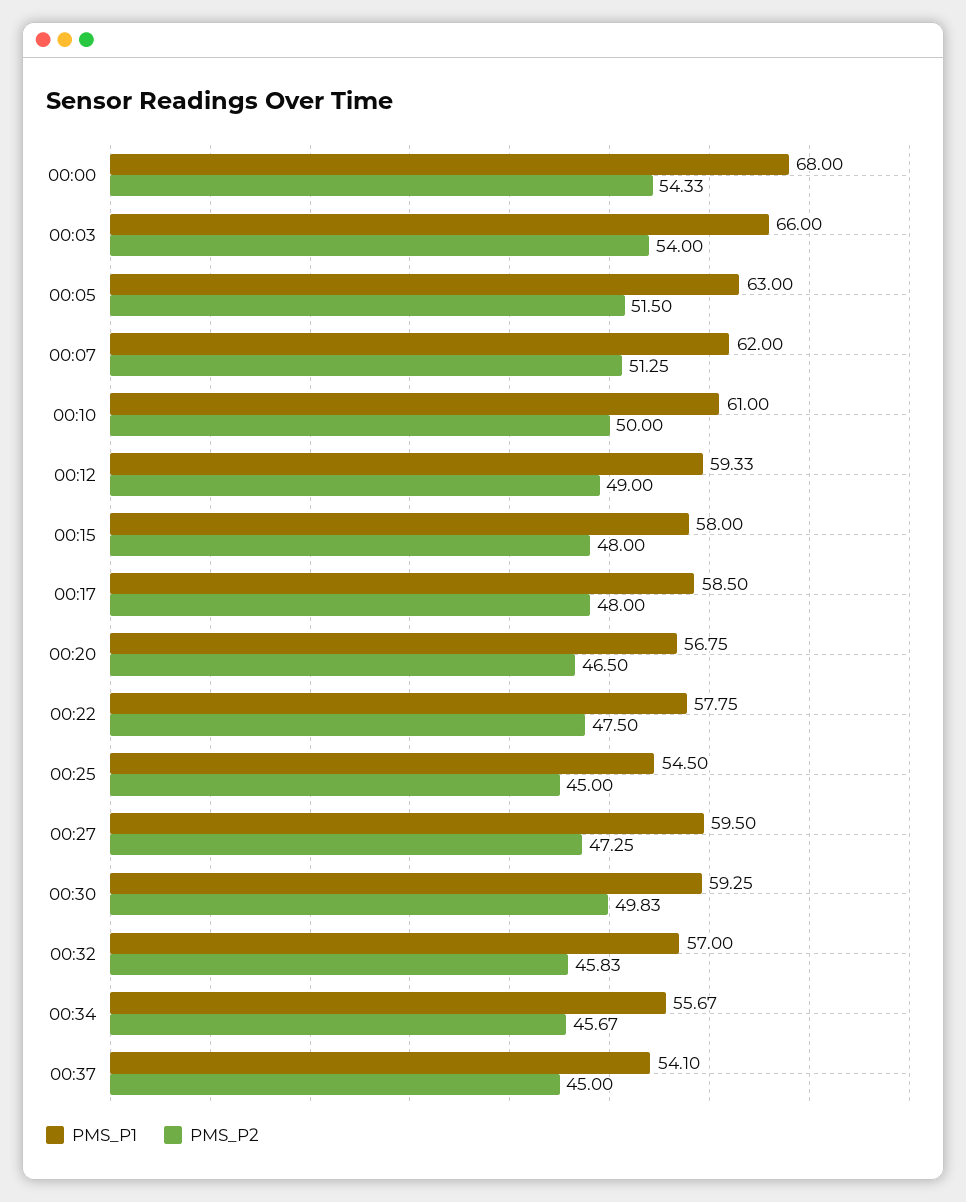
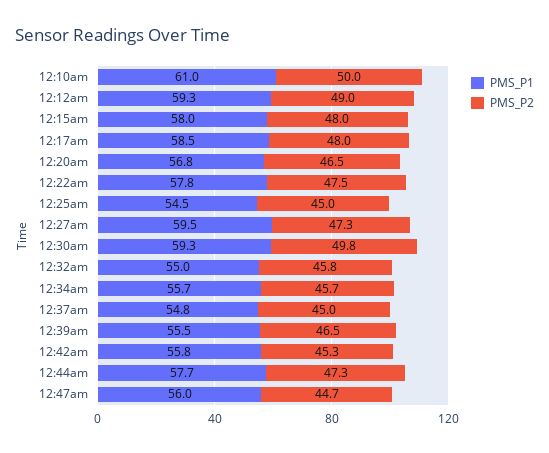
PMS_P1, 00:00: 68 -> none
PMS_P2, 00:00: 54.33 -> none
PMS_P1, 00:03: 66 -> none
PMS_P2, 00:03: 54 -> none
PMS_P1, 00:05: 63 -> none
PMS_P2, 00:05: 51.5 -> none
PMS_P1, 00:07: 62 -> none
PMS_P2, 00:07: 51.25 -> none
PMS_P1, 00:32: 57 -> 55
PMS_P1, 00:37: 54.1 -> 54.8
PMS_P1, 12:39am: none -> 55.5
PMS_P2, 12:39am: none -> 46.5
PMS_P1, 12:42am: none -> 55.8
PMS_P2, 12:42am: none -> 45.3
PMS_P1, 12:44am: none -> 57.7
PMS_P2, 12:44am: none -> 47.3
PMS_P1, 12:47am: none -> 56
PMS_P2, 12:47am: none -> 44.7

